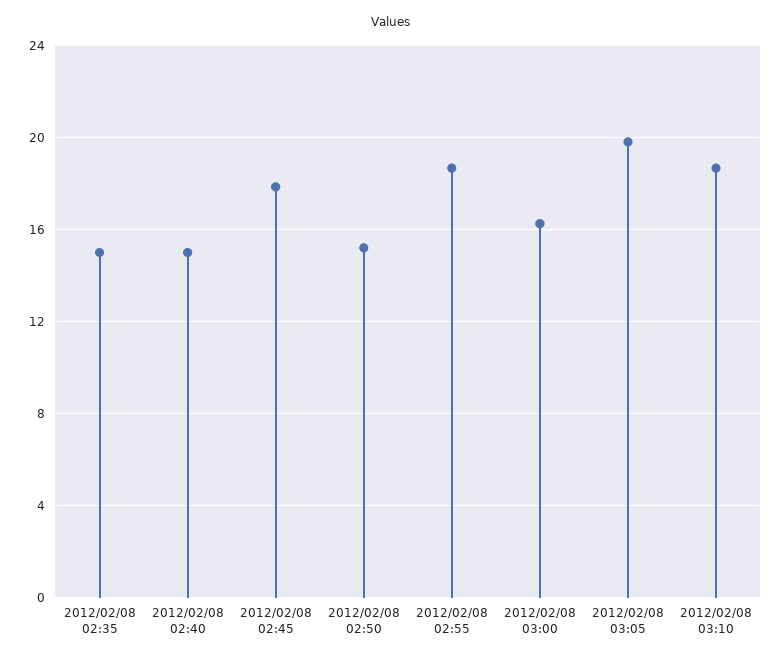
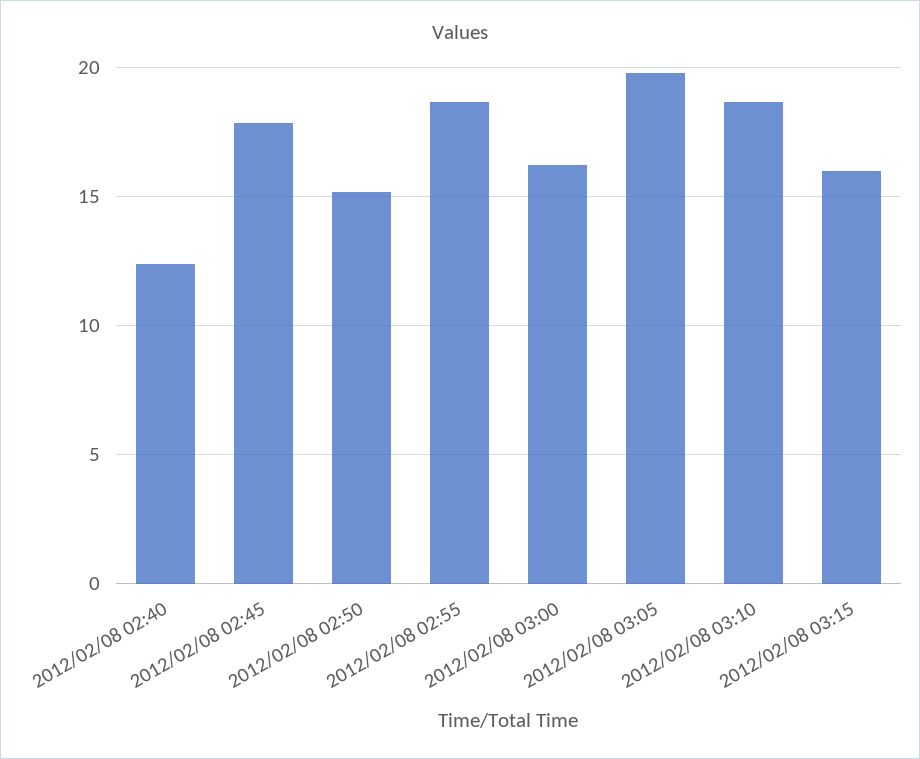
2012/02/08 02:35: 15 -> none
2012/02/08 02:40: 15 -> 12.5
2012/02/08 03:15: none -> 16

